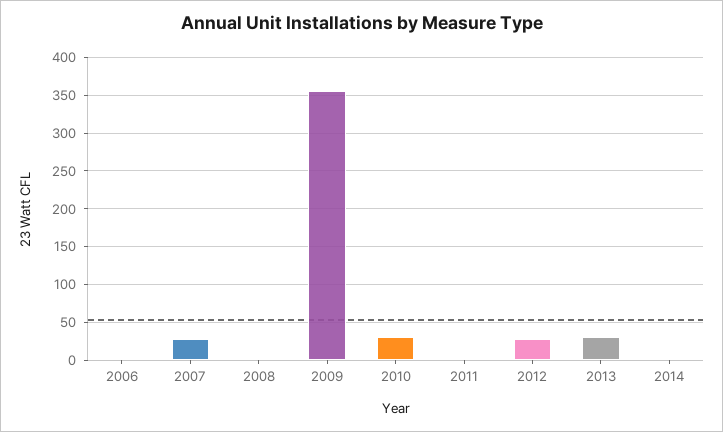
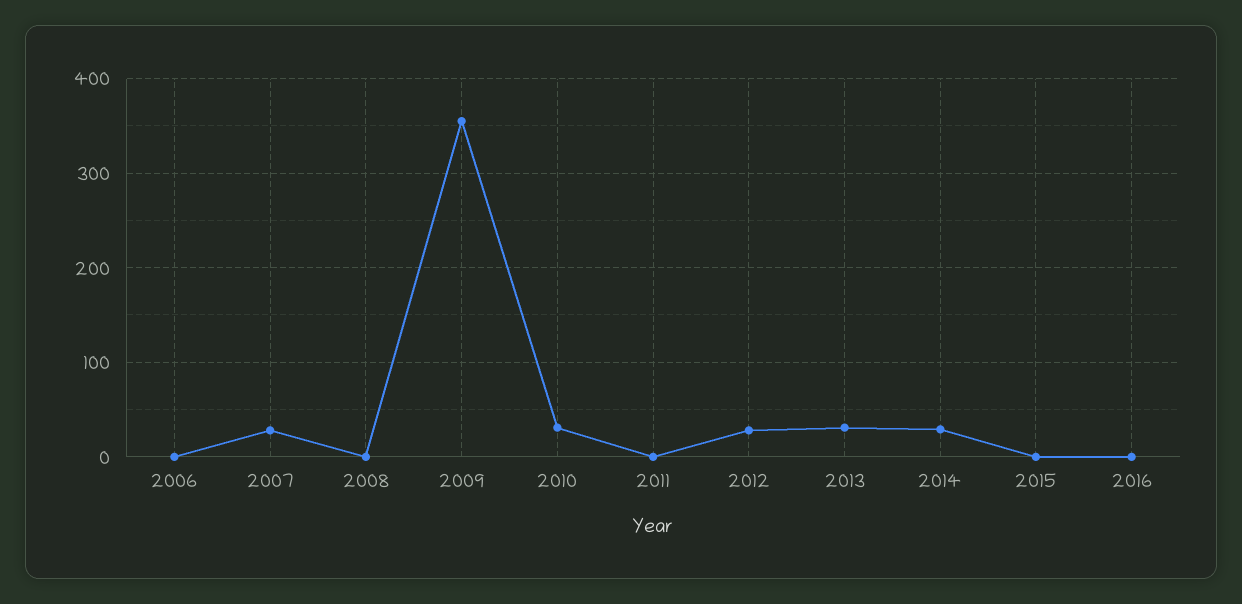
2014: 0 -> 30
2015: none -> 0
2016: none -> 0

